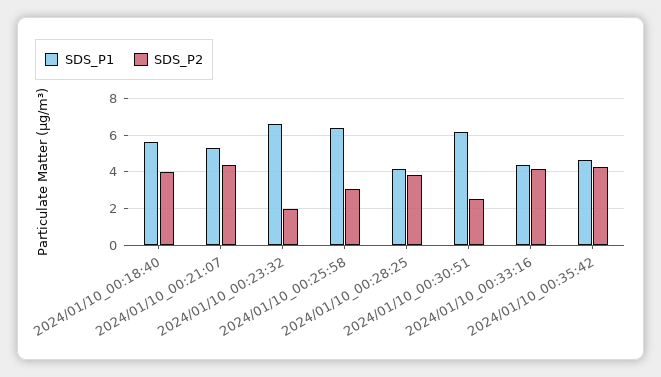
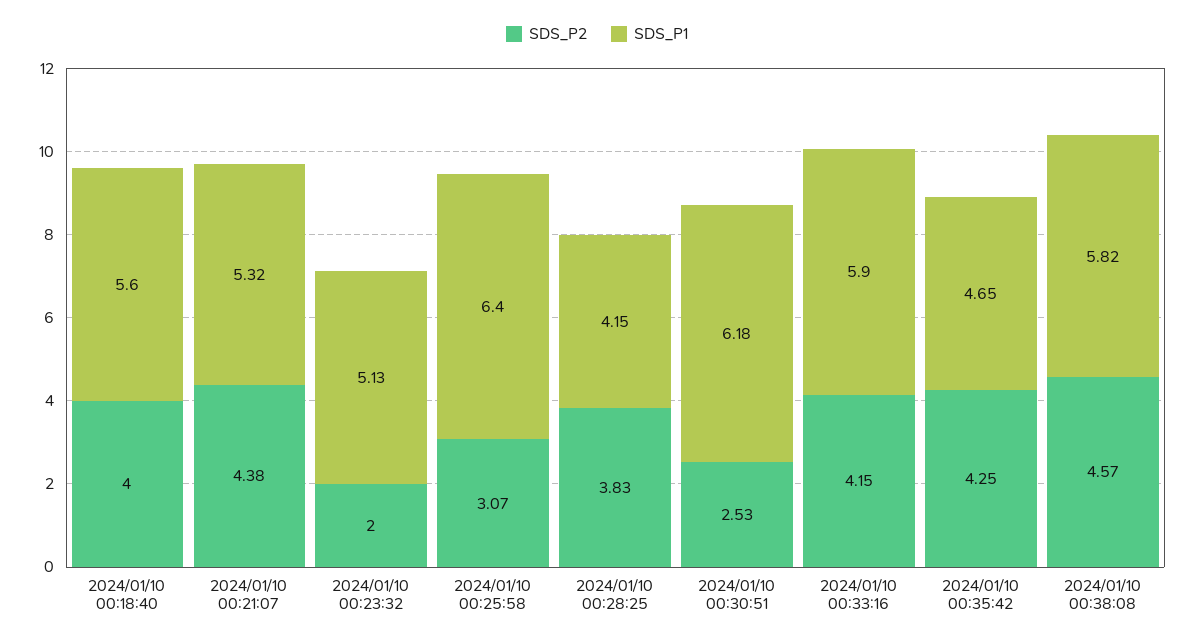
SDS_P1, 2024/01/10_00:23:32: 6.5 -> 5.13
SDS_P1, 2024/01/10_00:33:16: 4.5 -> 5.9
SDS_P2, 2024/01/10 00:38:08: none -> 4.57
SDS_P1, 2024/01/10 00:38:08: none -> 5.82

